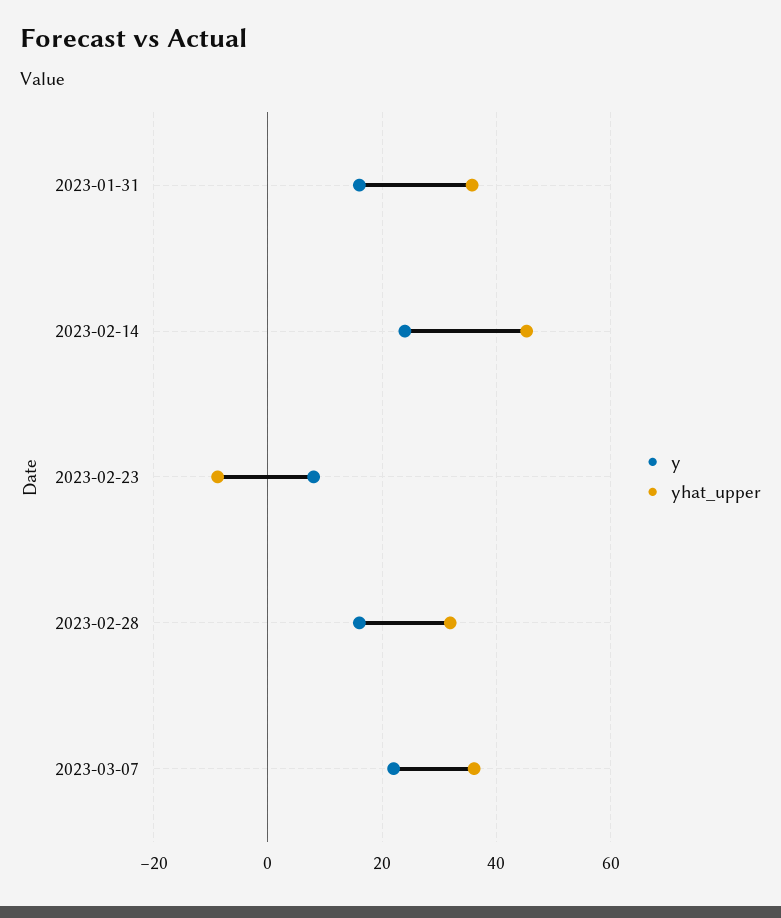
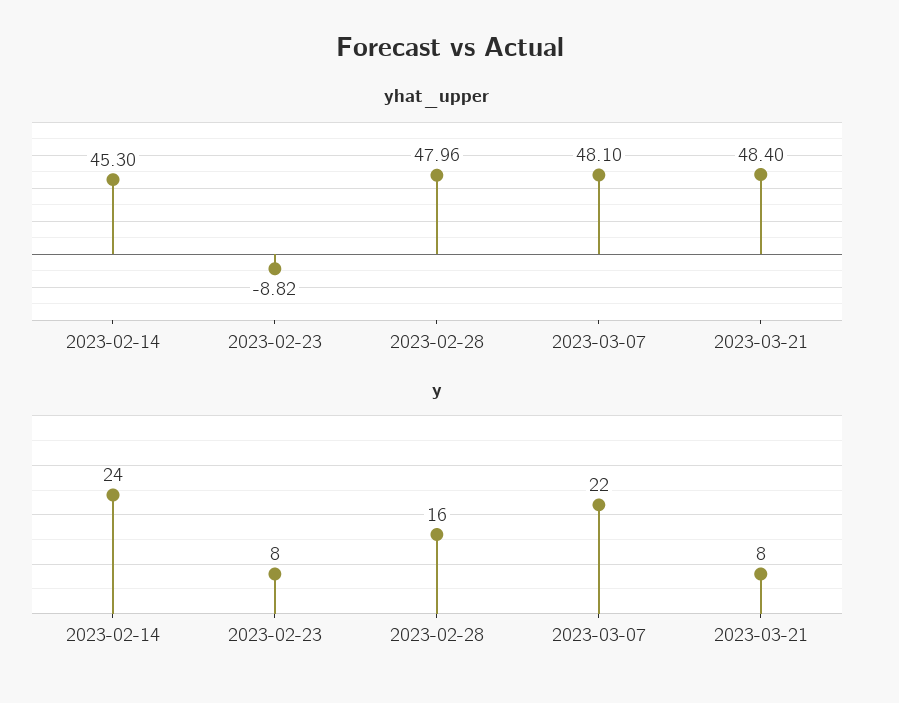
y, 2023-01-31: 16 -> none
yhat_upper, 2023-01-31: 36 -> none
yhat_upper, 2023-02-28: 32 -> 47.96
yhat_upper, 2023-03-07: 36 -> 48.1
yhat_upper, 2023-03-21: none -> 48.4
y, 2023-03-21: none -> 8

